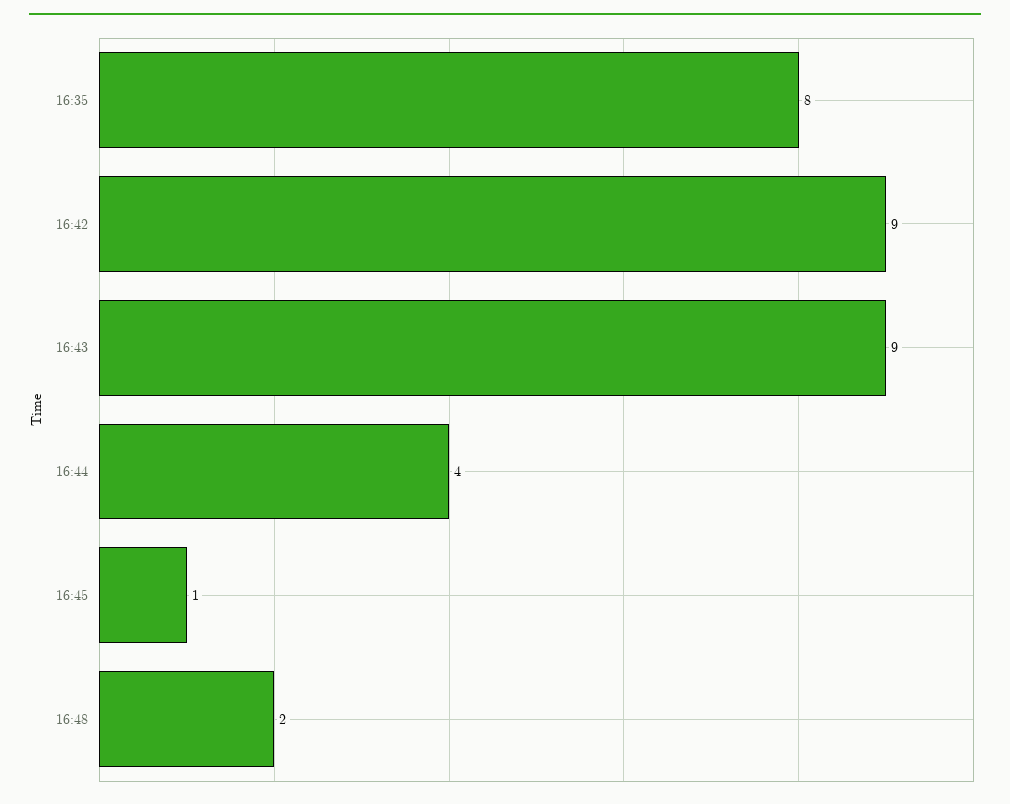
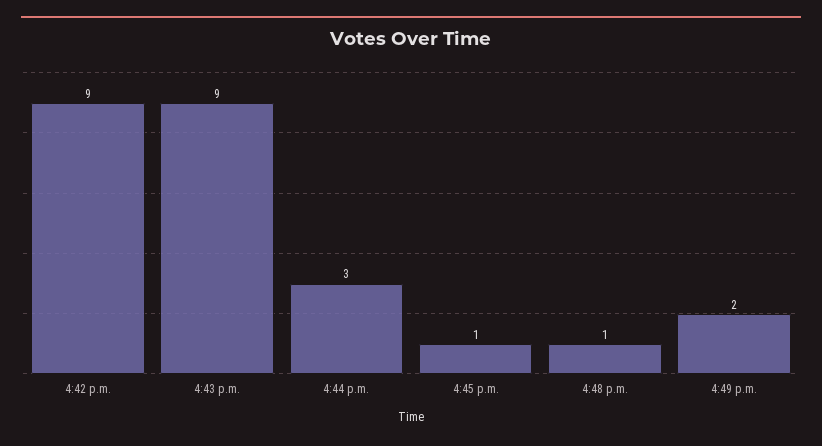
16:35: 8 -> none
16:44: 4 -> 3
16:48: 2 -> 1
4:49 p.m.: none -> 2

